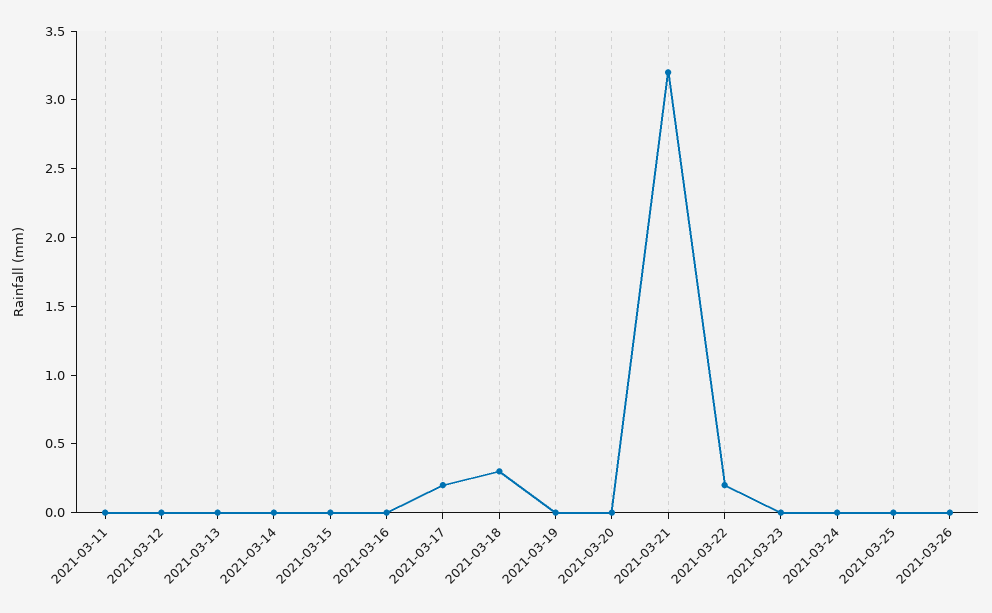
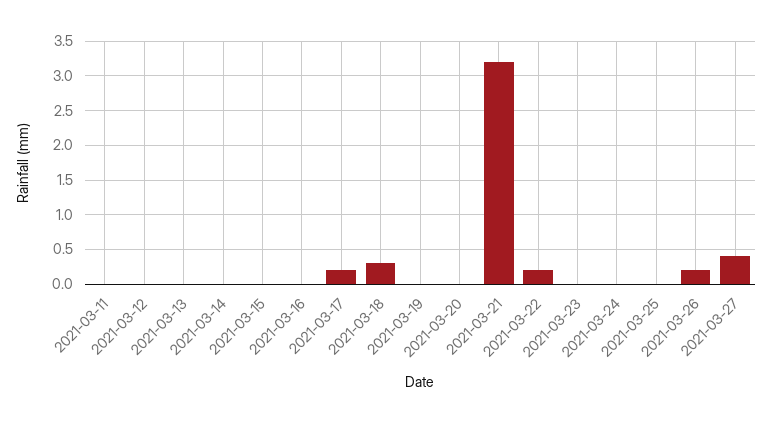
2021-03-26: 0 -> 0.2
2021-03-27: none -> 0.4

